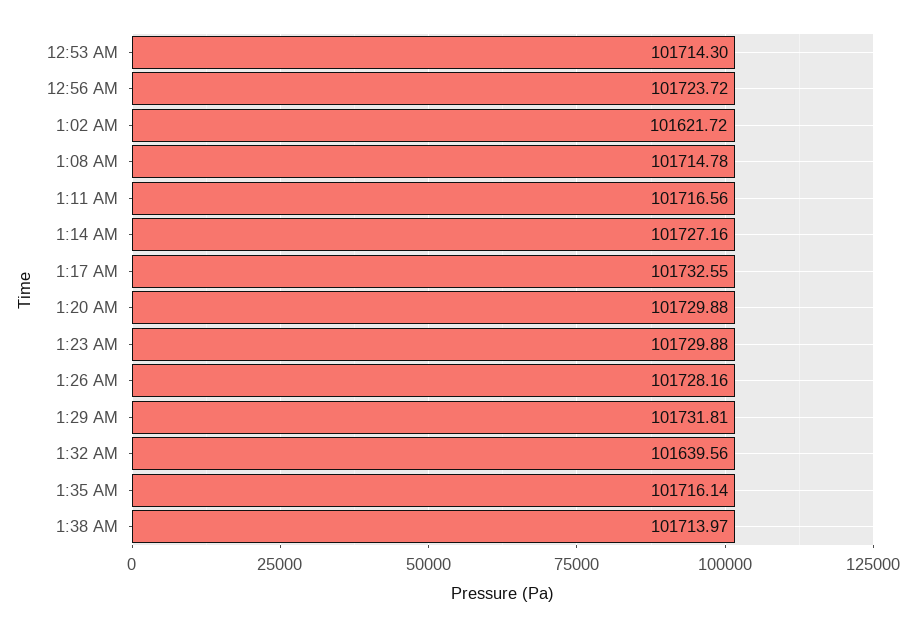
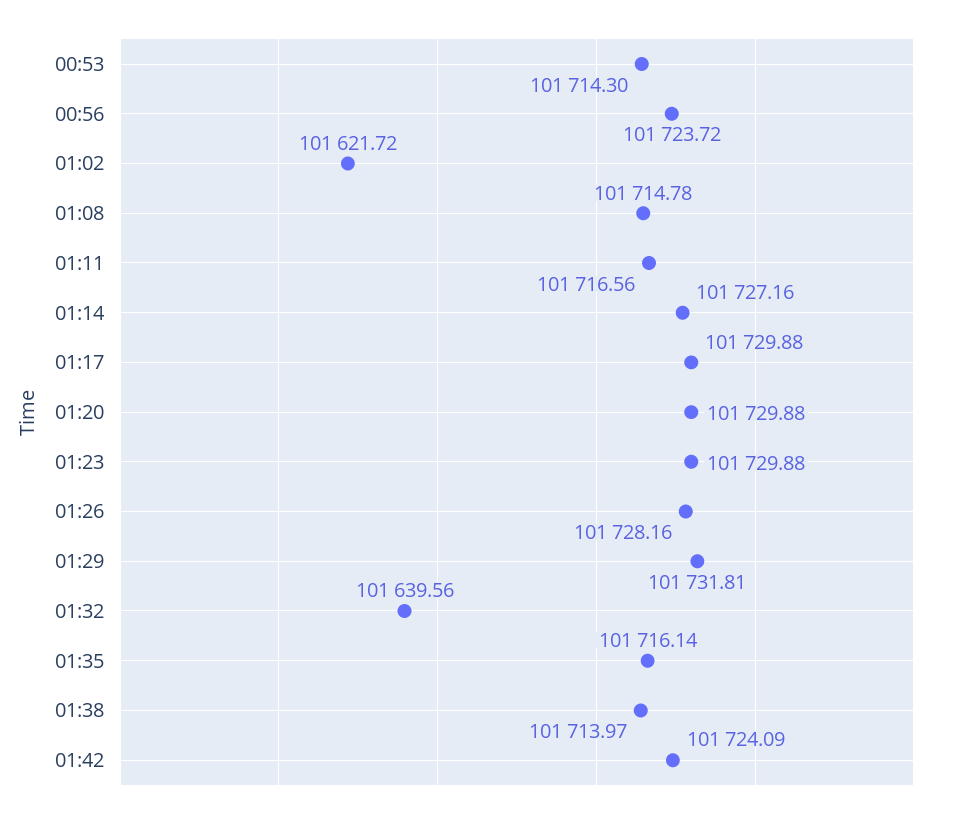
1:17 AM: 101732.55 -> 101729.88
01:42: none -> 101724.09

